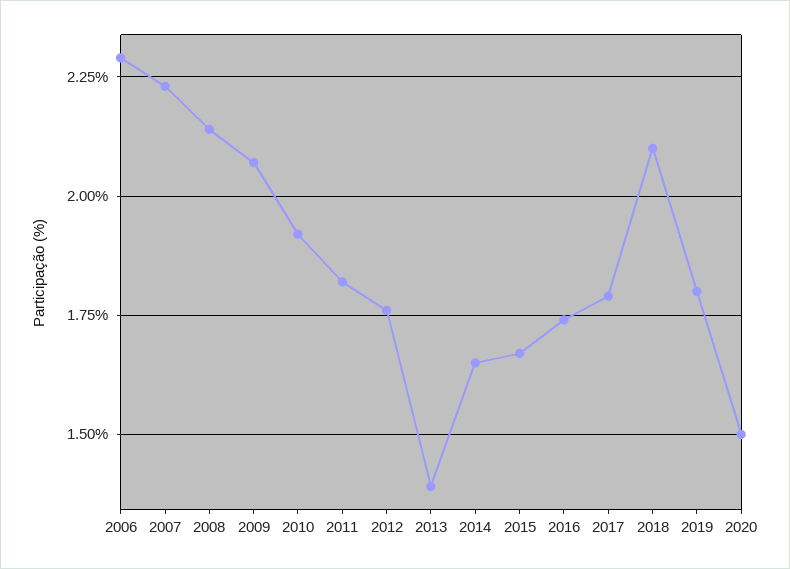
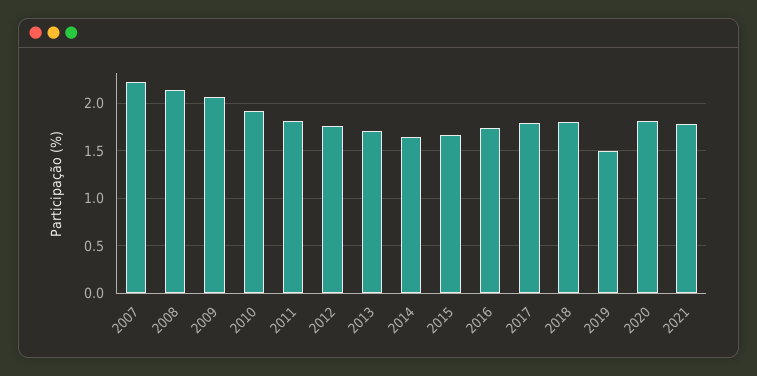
2006: 2.3 -> none
2013: 1.4 -> 1.7
2018: 2.1 -> 1.8
2019: 1.8 -> 1.5
2020: 1.5 -> 1.8
2021: none -> 1.8

